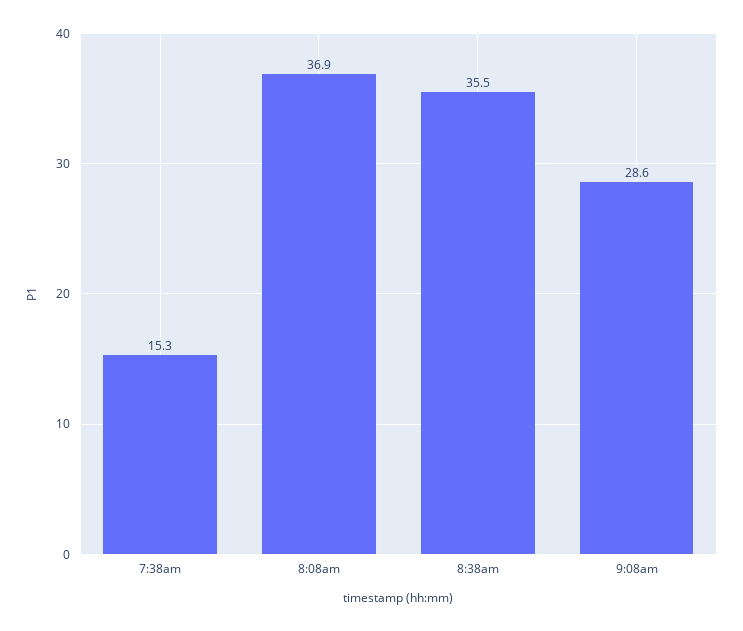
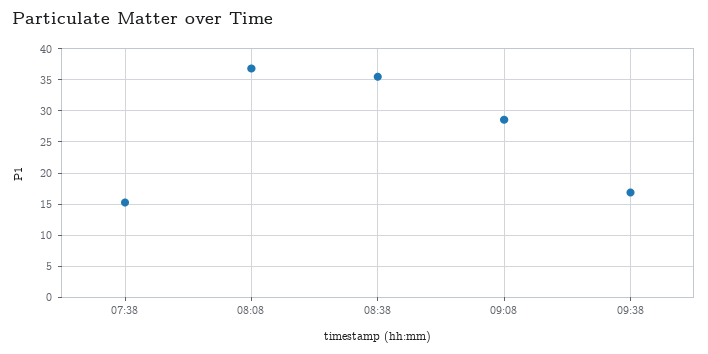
09:38: none -> 17

